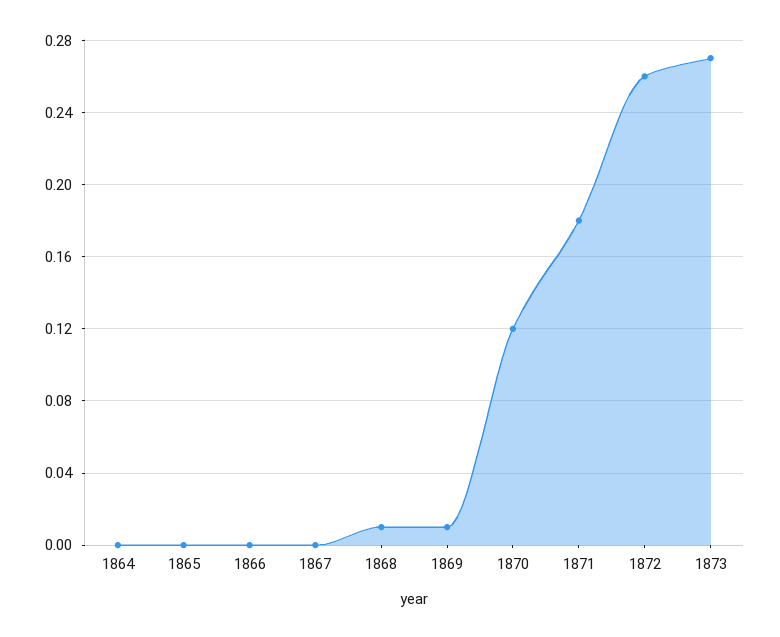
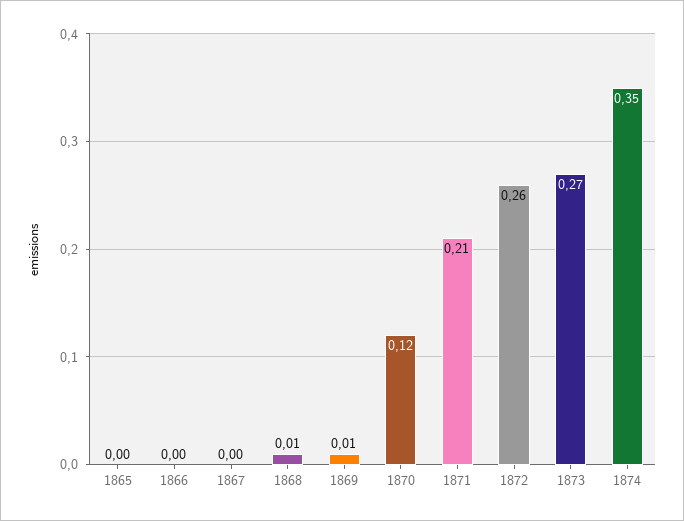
1864: 0 -> none
1871: 0.18 -> 0.21
1874: none -> 0.35

